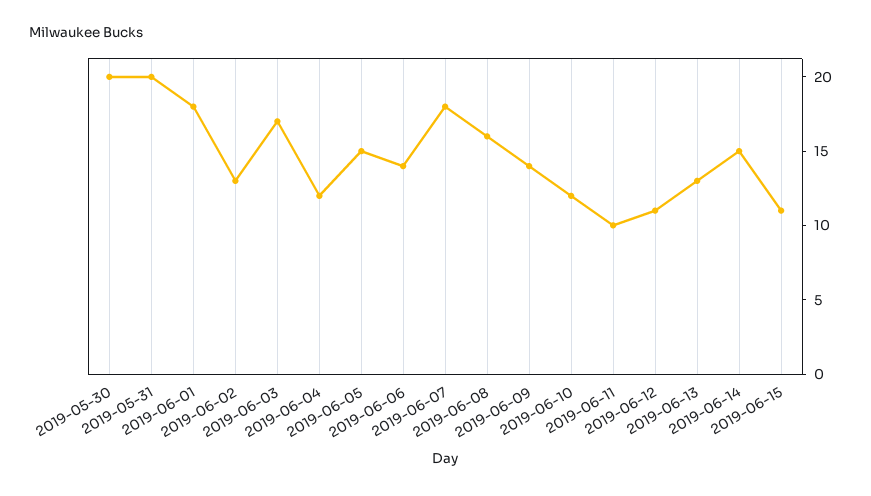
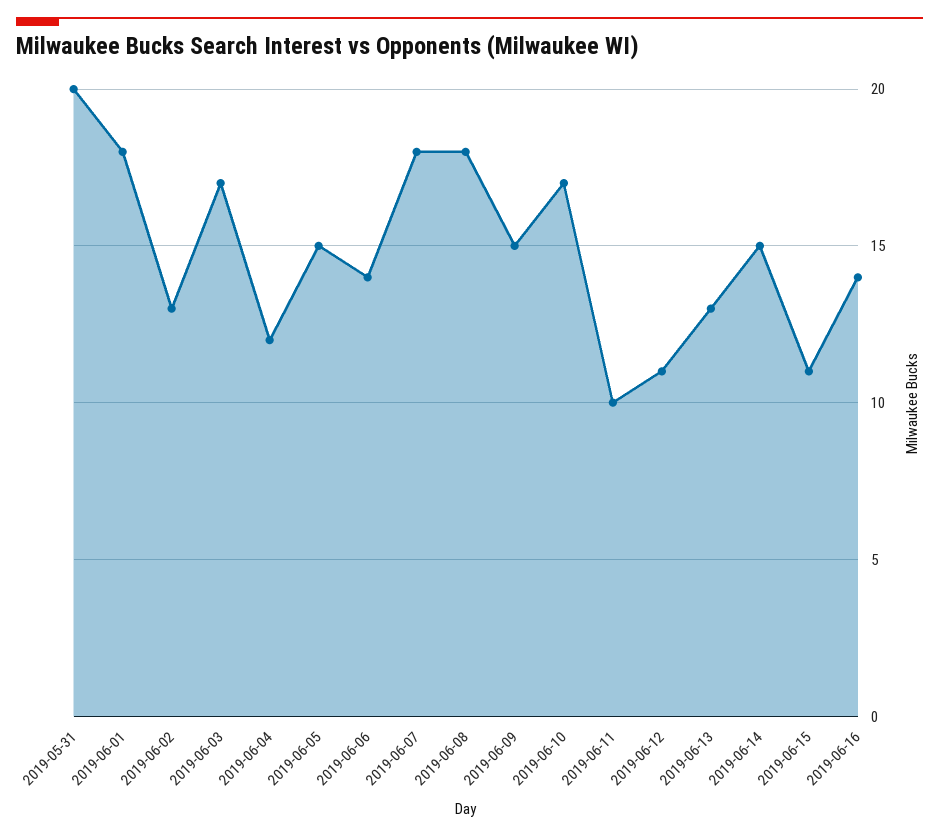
2019-05-30: 20 -> none
2019-06-08: 16 -> 18
2019-06-09: 14 -> 15
2019-06-10: 12 -> 17
2019-06-16: none -> 14

